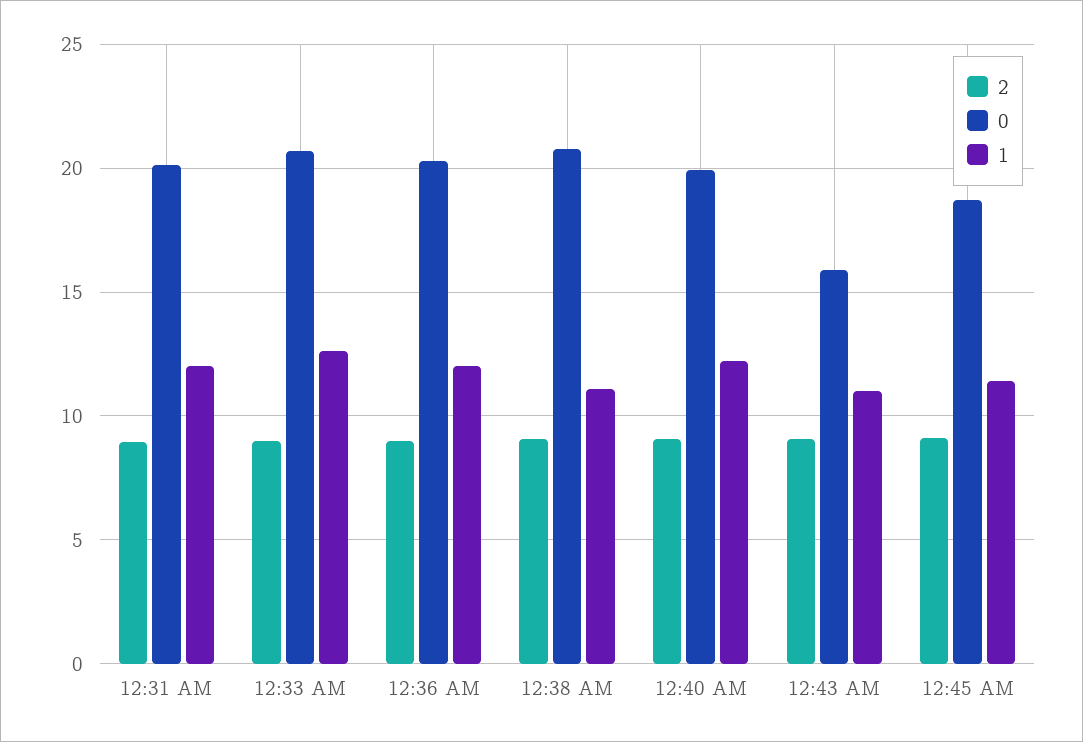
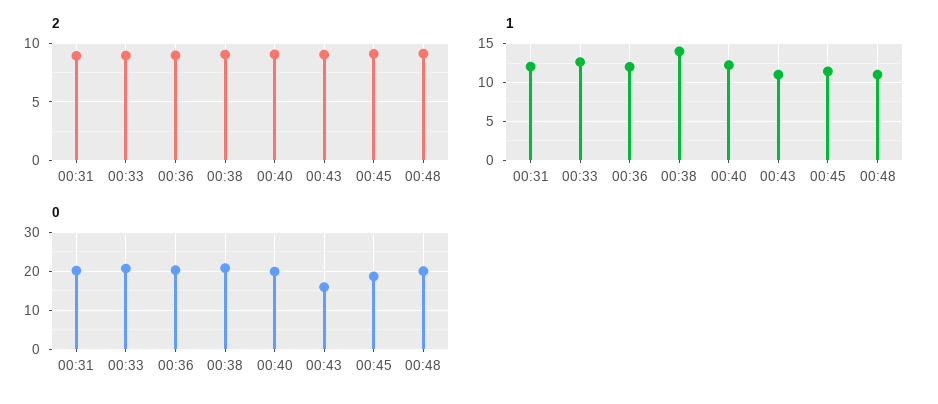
1, 12:38 AM: 11 -> 14
2, 00:48: none -> 9
1, 00:48: none -> 11
0, 00:48: none -> 20

